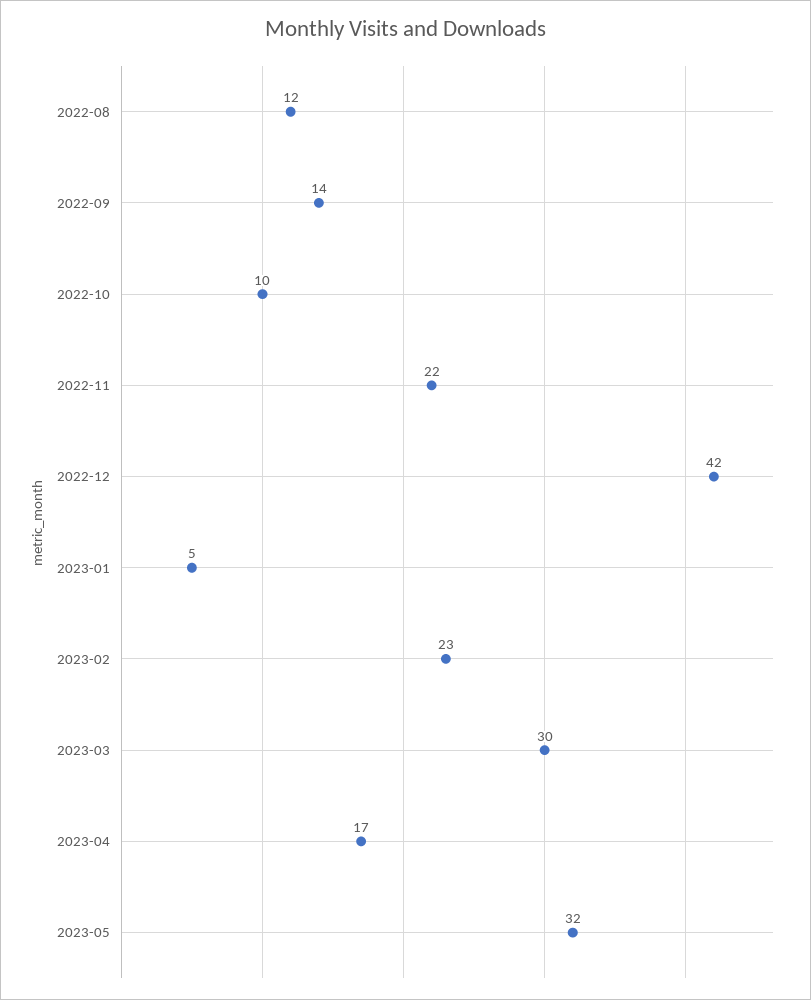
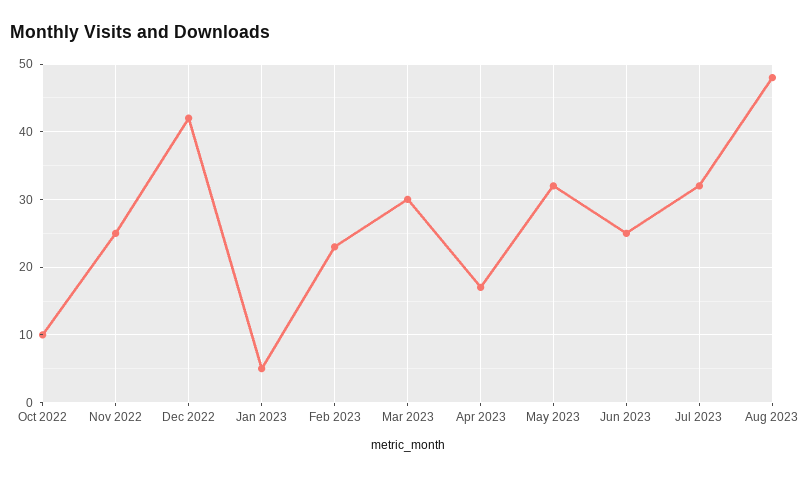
2022-08: 12 -> none
2022-09: 14 -> none
2022-11: 22 -> 25
Jun 2023: none -> 25
Jul 2023: none -> 32
Aug 2023: none -> 48

